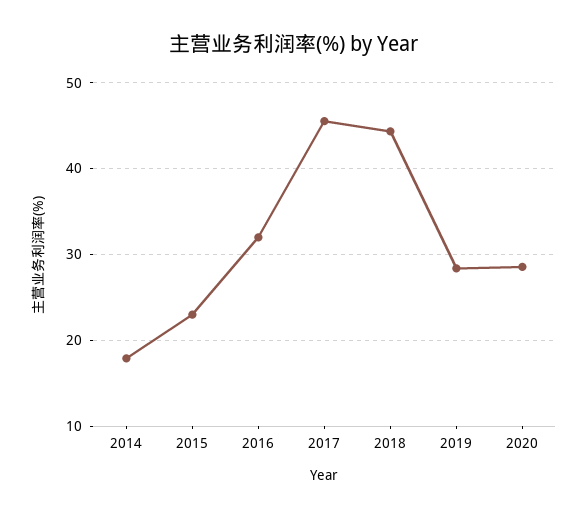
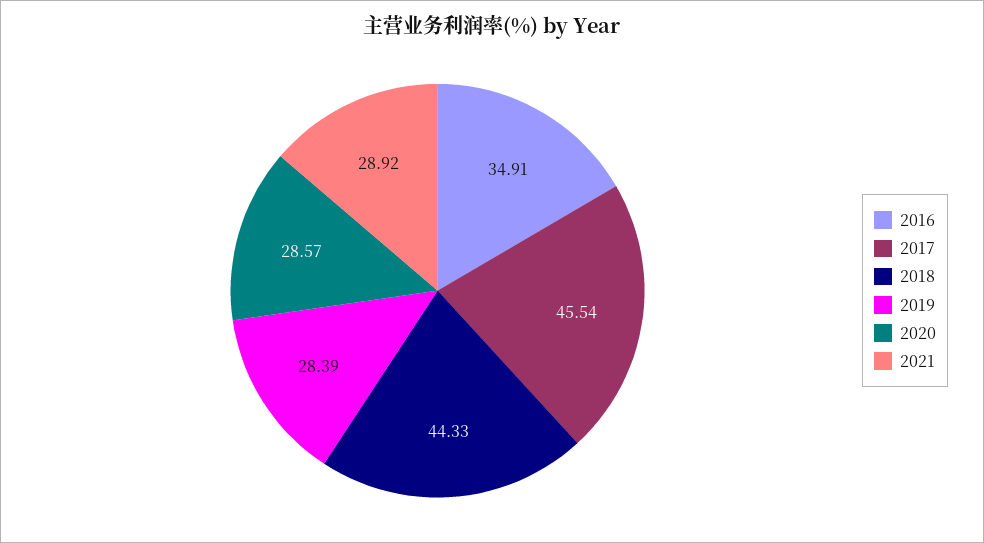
2014: 18 -> none
2015: 23 -> none
2016: 32 -> 34.91
2021: none -> 28.92

